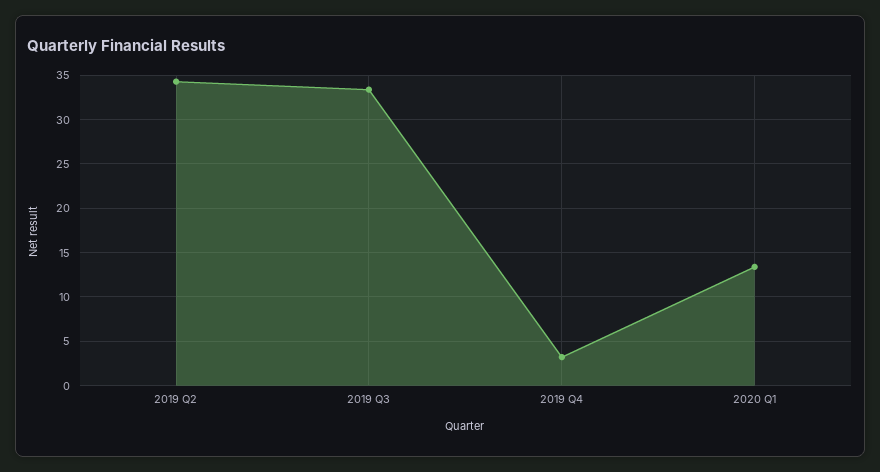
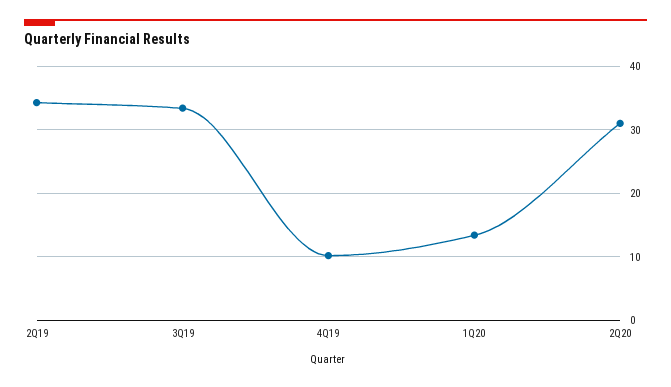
2019 Q4: 3 -> 10
2Q20: none -> 31

